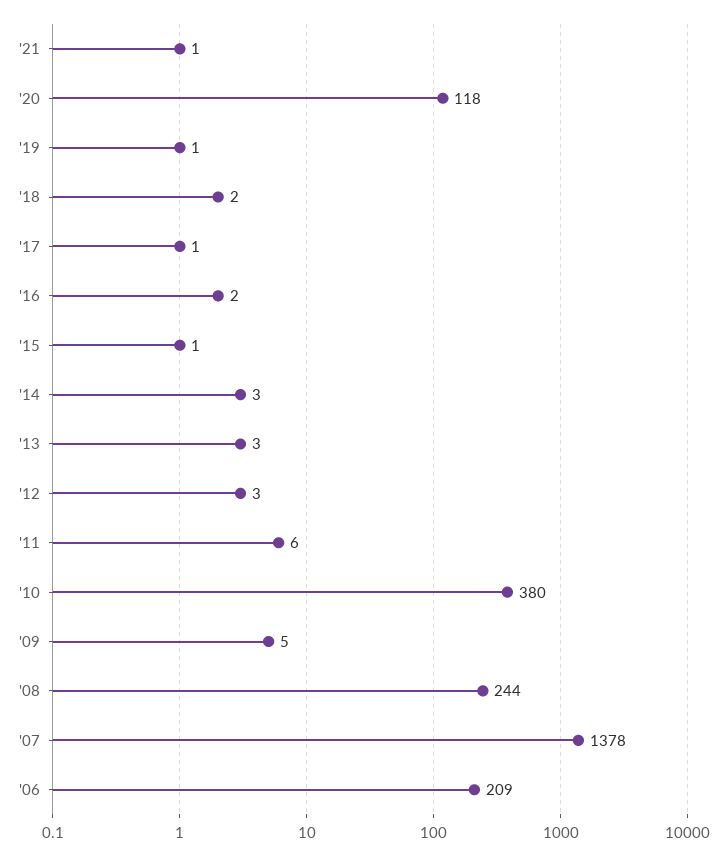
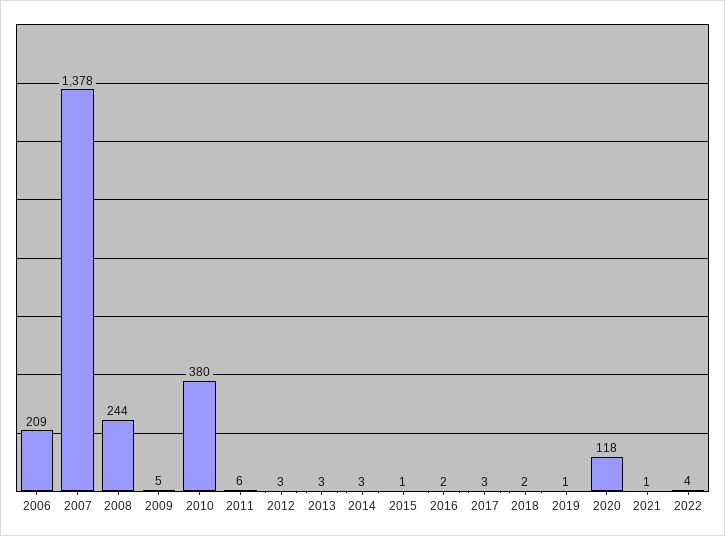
'17: 1 -> 3
2022: none -> 4

